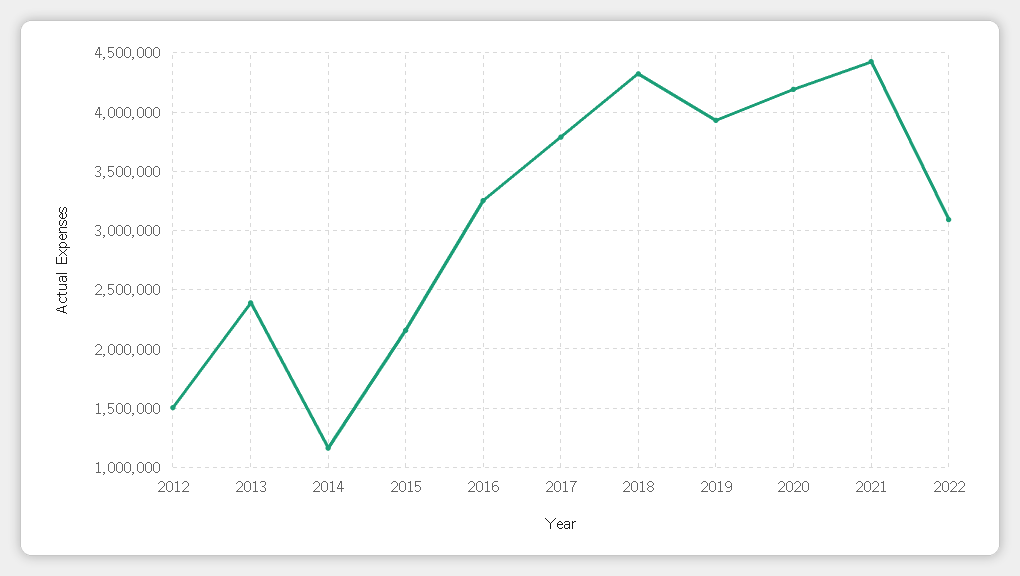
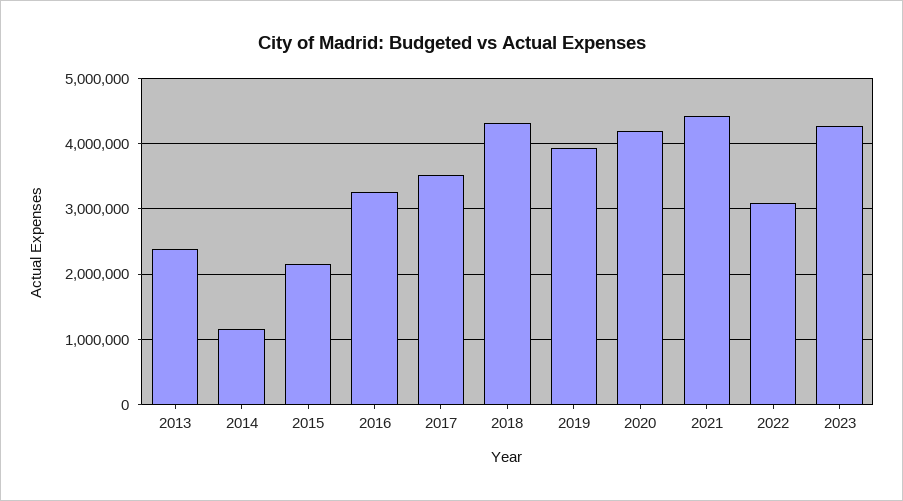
2012: 1500000 -> none
2017: 3800000 -> 3500000
2023: none -> 4300000

